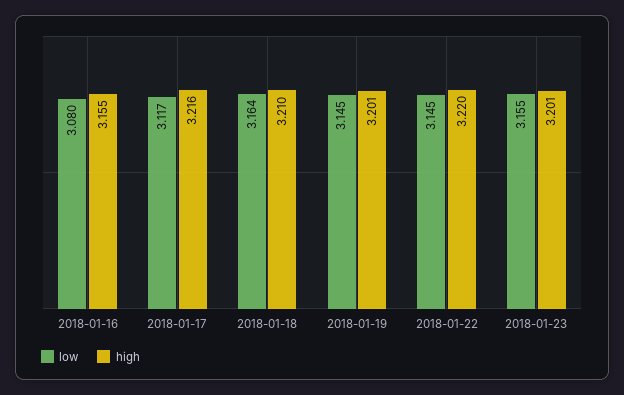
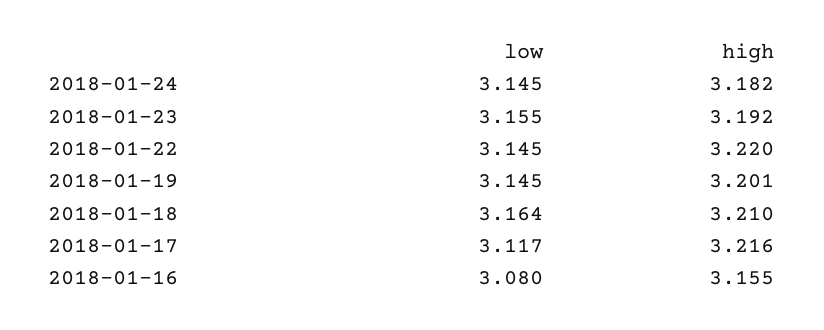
high, 2018-01-23: 3.201 -> 3.192
low, 2018-01-24: none -> 3.145
high, 2018-01-24: none -> 3.182

